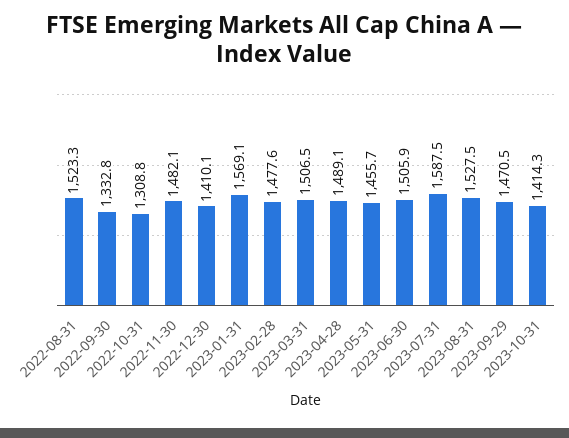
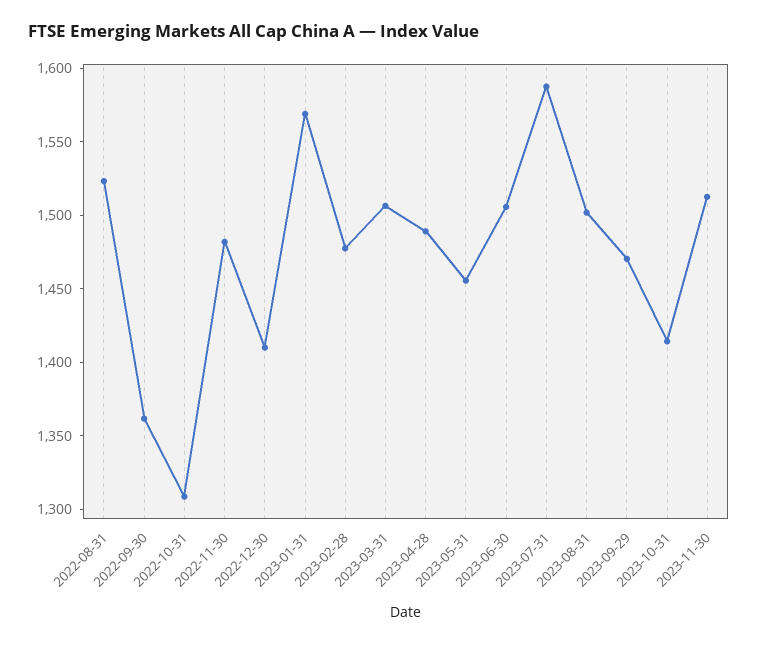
2022-09-30: 1332.8 -> 1360
2023-08-31: 1527.5 -> 1500
2023-11-30: none -> 1510

